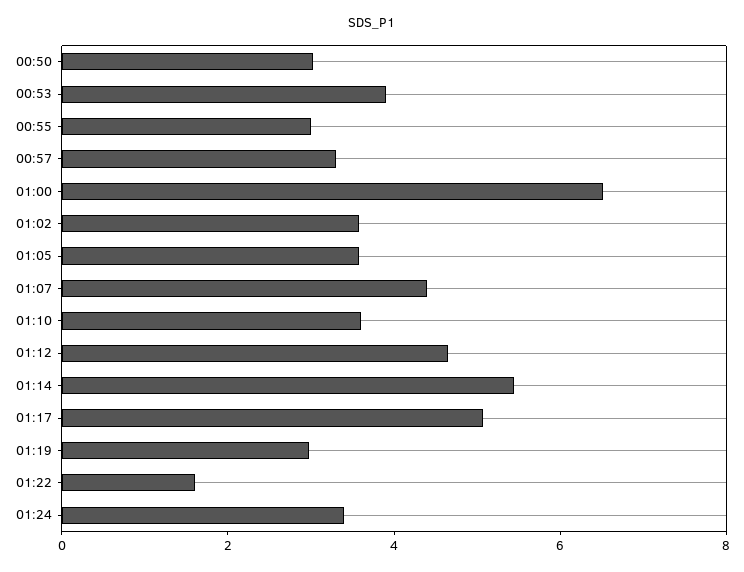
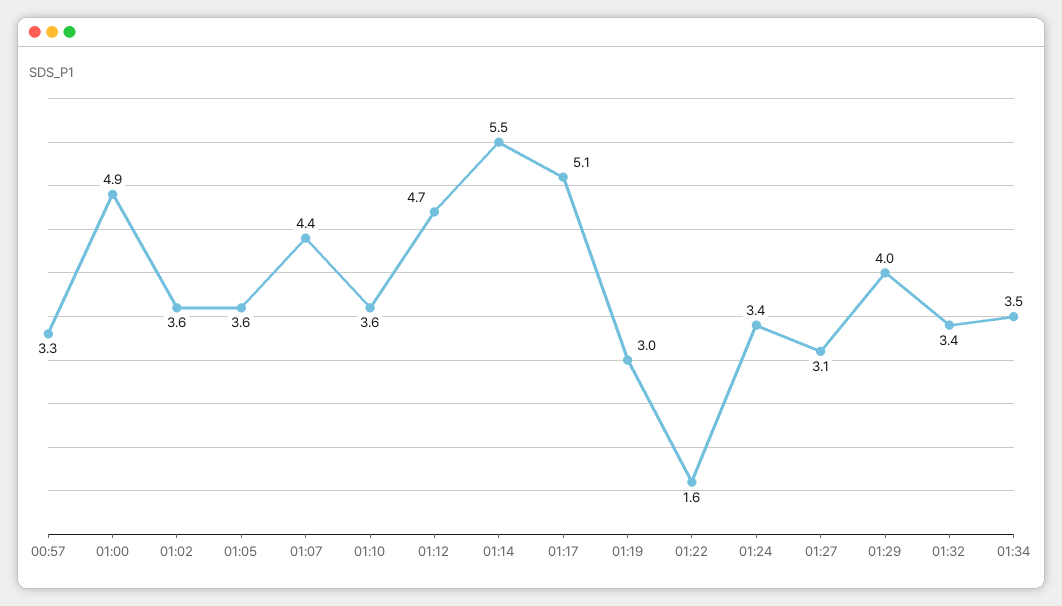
00:50: 3 -> none
00:53: 4 -> none
00:55: 3 -> none
01:00: 6.5 -> 4.9
01:27: none -> 3.1
01:29: none -> 4
01:32: none -> 3.4
01:34: none -> 3.5

